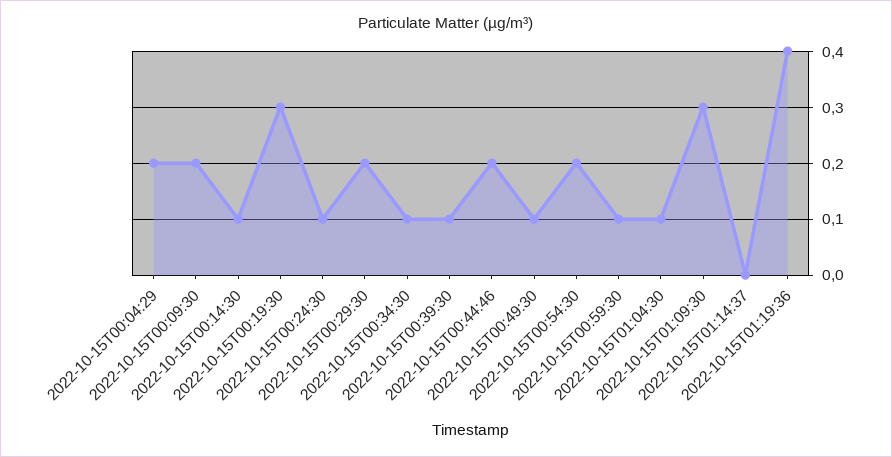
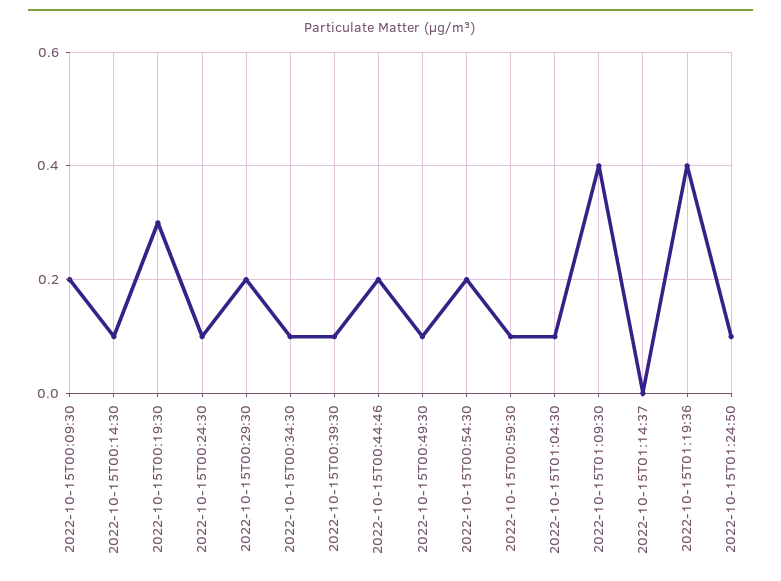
2022-10-15T00:04:29: 0.2 -> none
2022-10-15T01:09:30: 0.3 -> 0.4
2022-10-15T01:24:50: none -> 0.1

